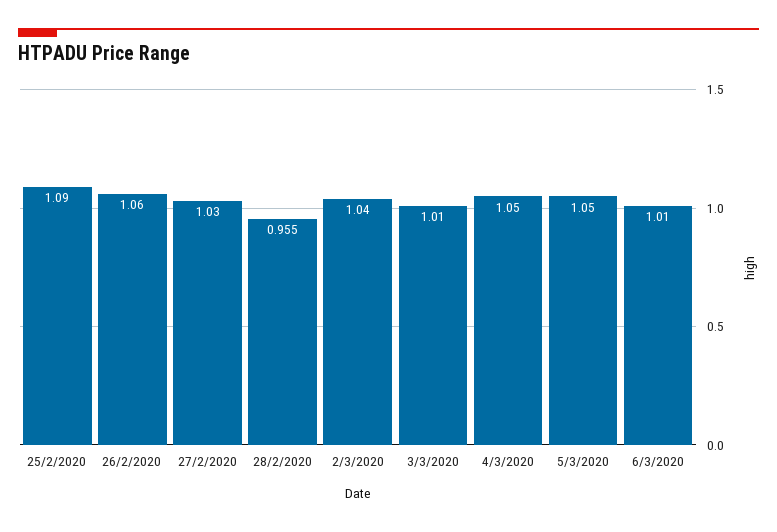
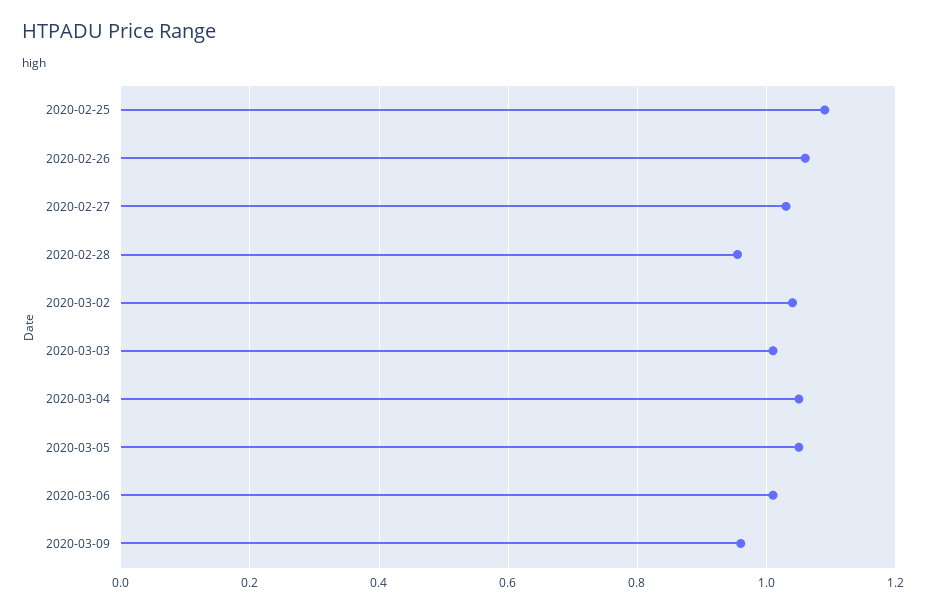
2020-03-09: none -> 0.96

